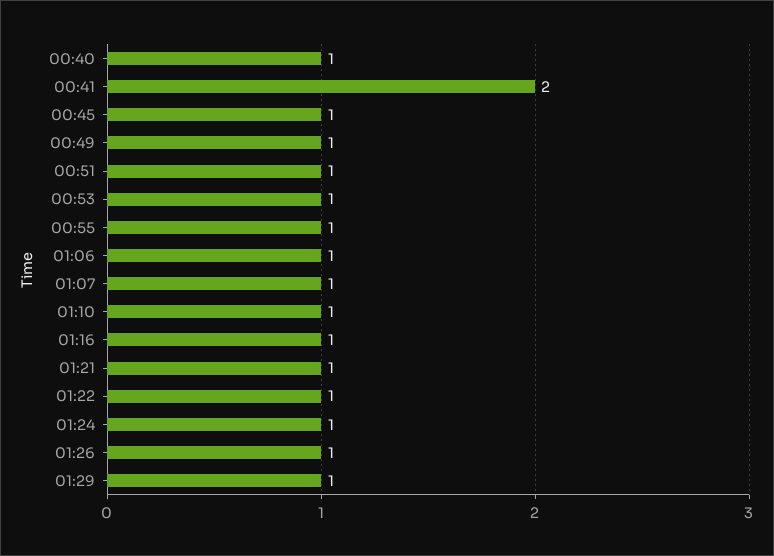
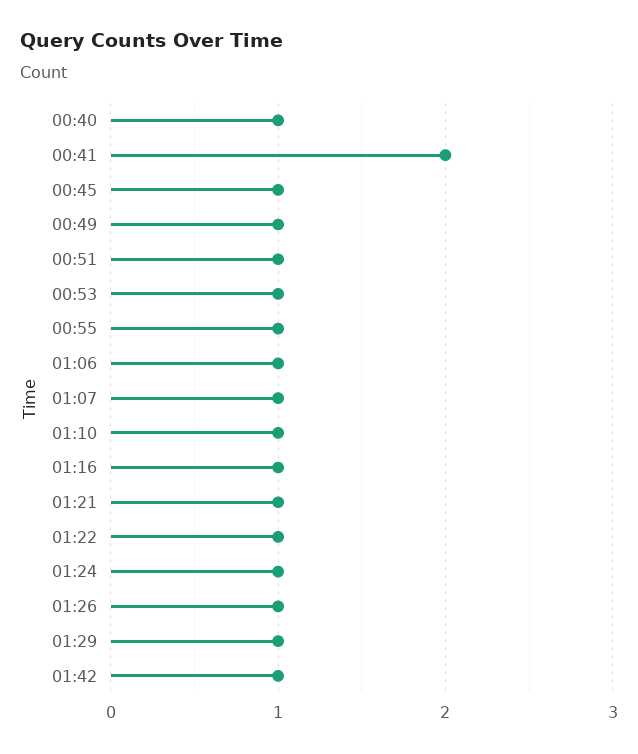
01:42: none -> 1

